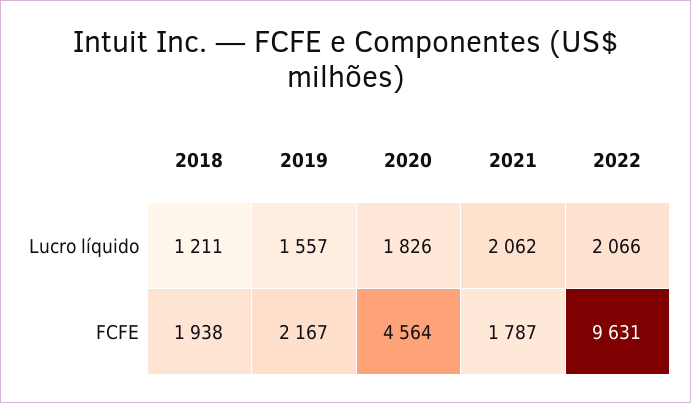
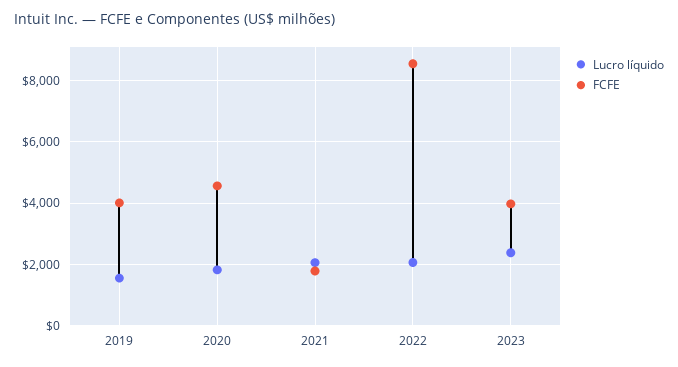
Lucro líquido, 2018: 1211 -> none
FCFE, 2018: 1938 -> none
FCFE, 2019: 2167 -> 4000
FCFE, 2022: 9631 -> 8600
Lucro líquido, 2023: none -> 2400
FCFE, 2023: none -> 4000

